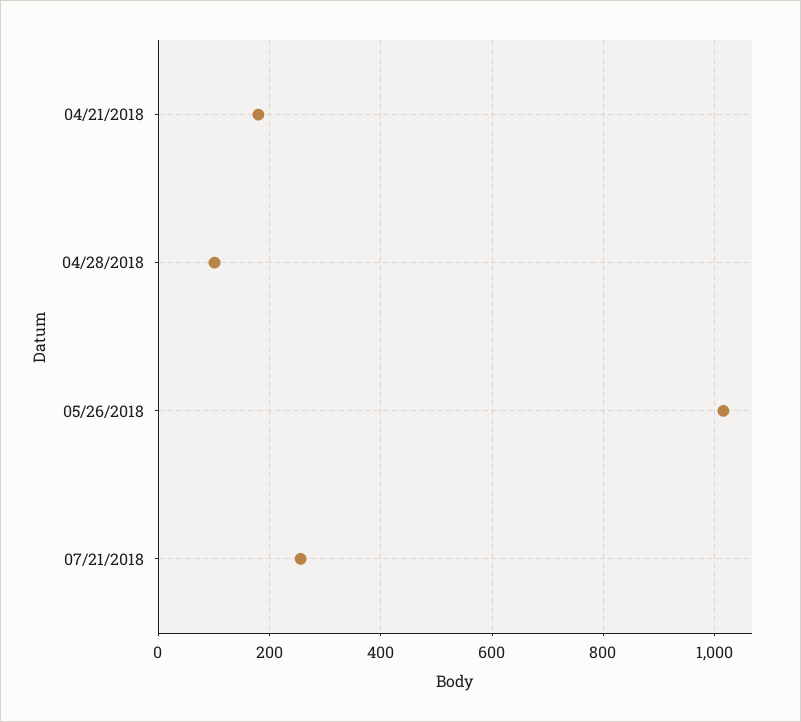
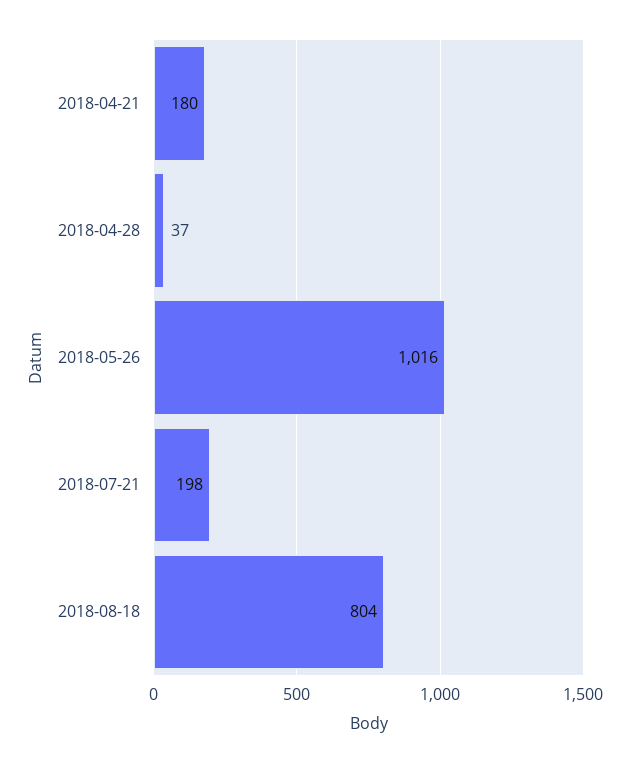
04/28/2018: 100 -> 37
07/21/2018: 260 -> 198
2018-08-18: none -> 804

